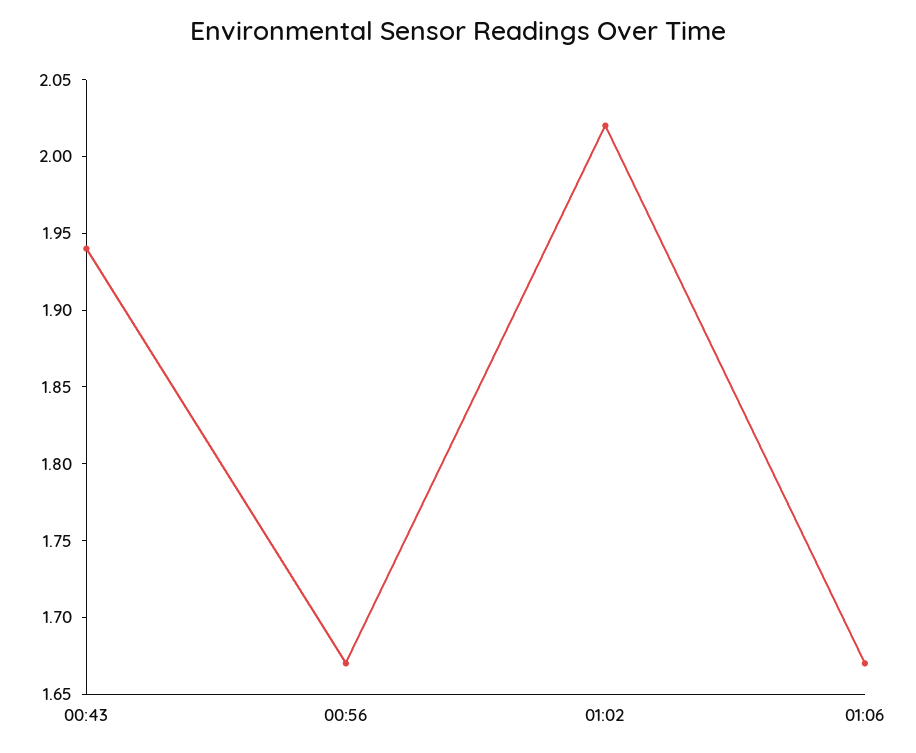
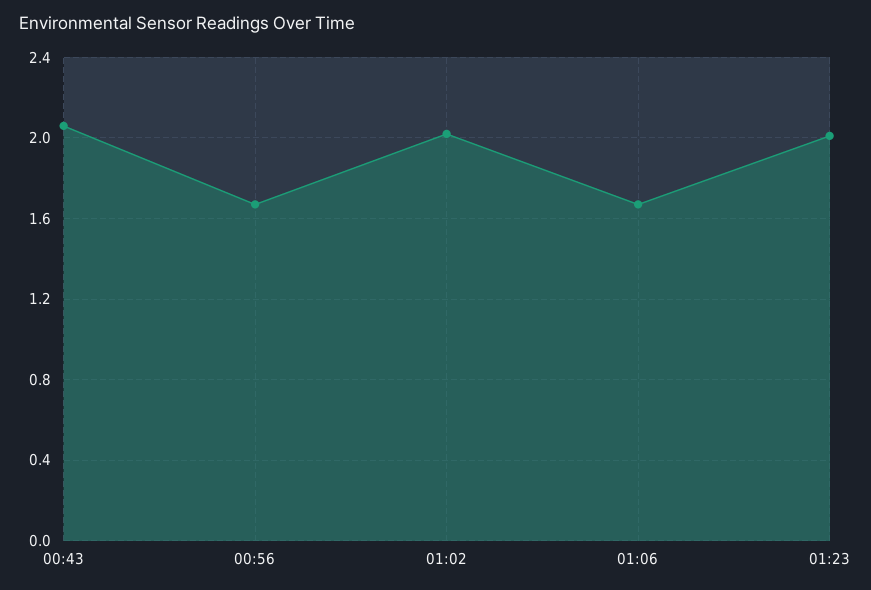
00:43: 1.94 -> 2.05
01:23: none -> 2

